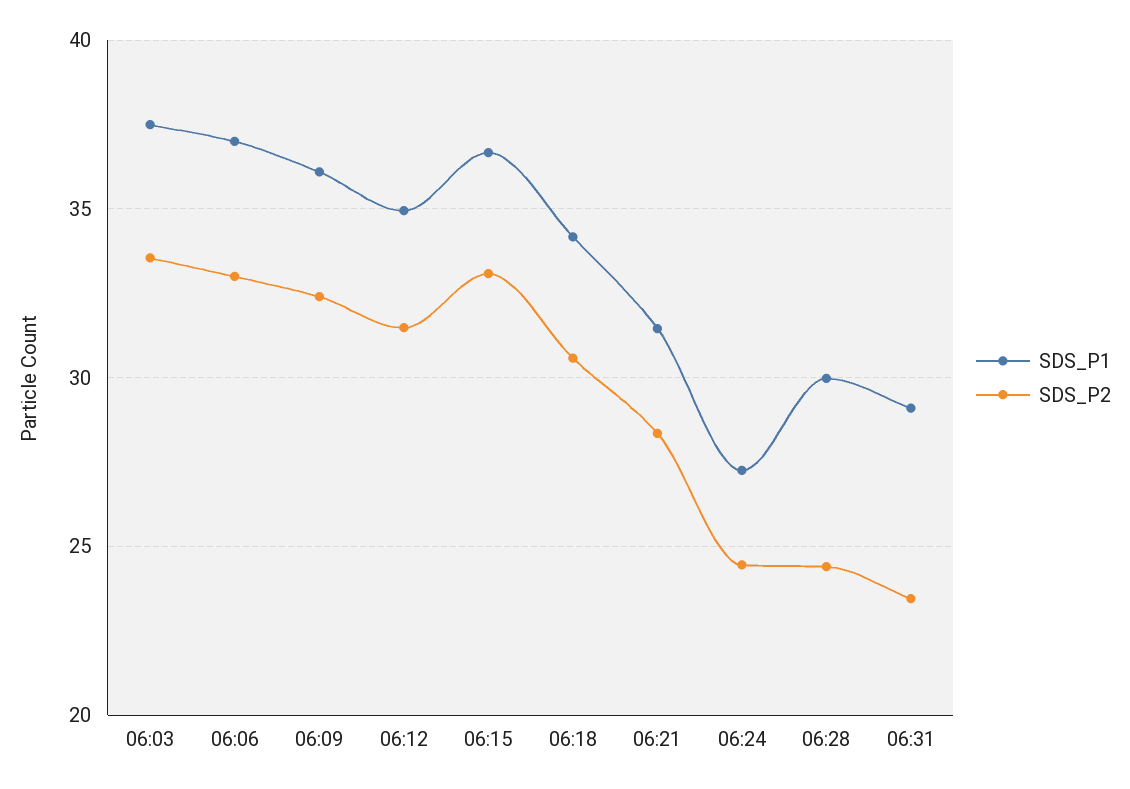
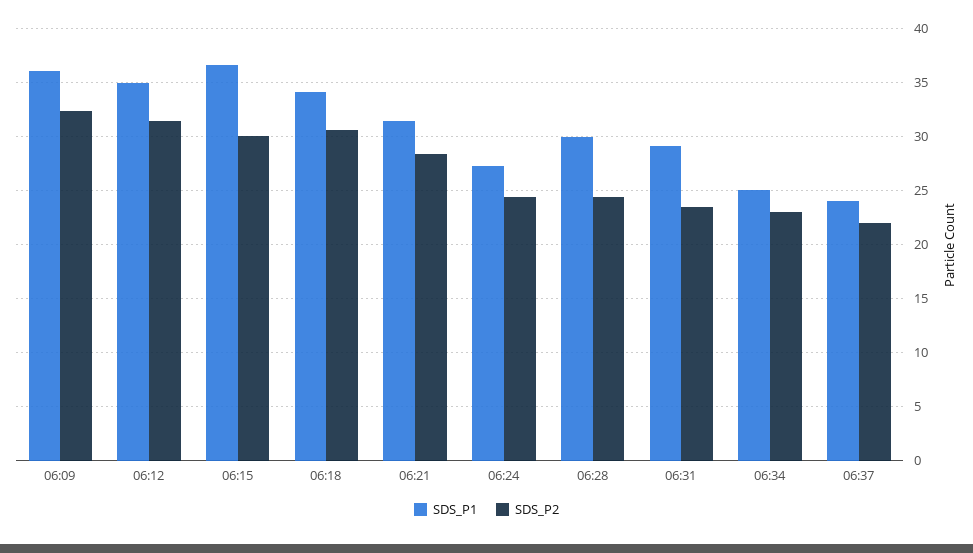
SDS_P1, 06:03: 37.5 -> none
SDS_P2, 06:03: 33.5 -> none
SDS_P1, 06:06: 37 -> none
SDS_P2, 06:06: 33 -> none
SDS_P2, 06:15: 33 -> 30
SDS_P1, 06:34: none -> 25
SDS_P2, 06:34: none -> 23
SDS_P1, 06:37: none -> 24
SDS_P2, 06:37: none -> 22

